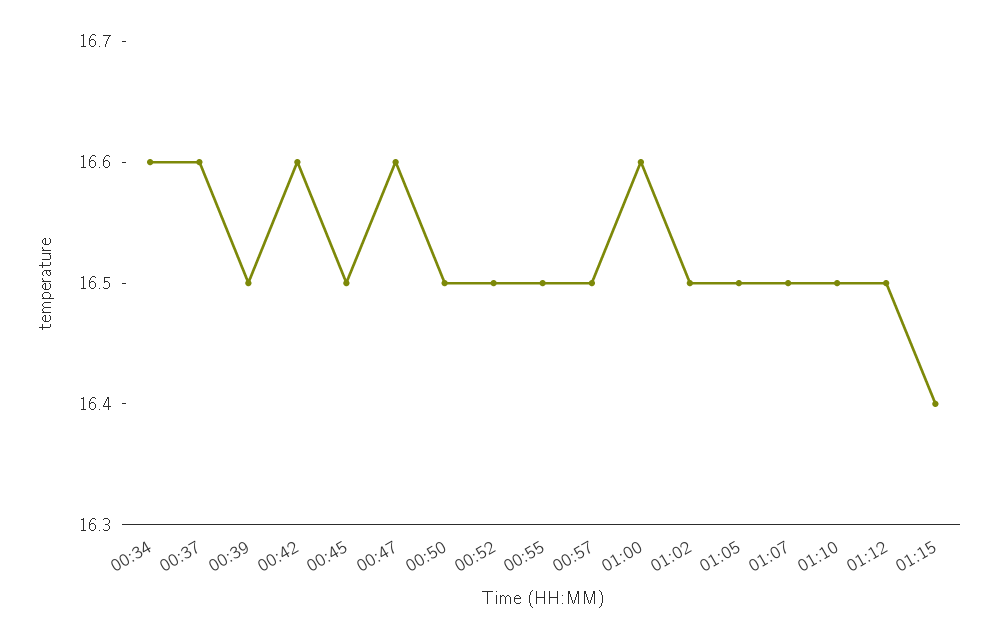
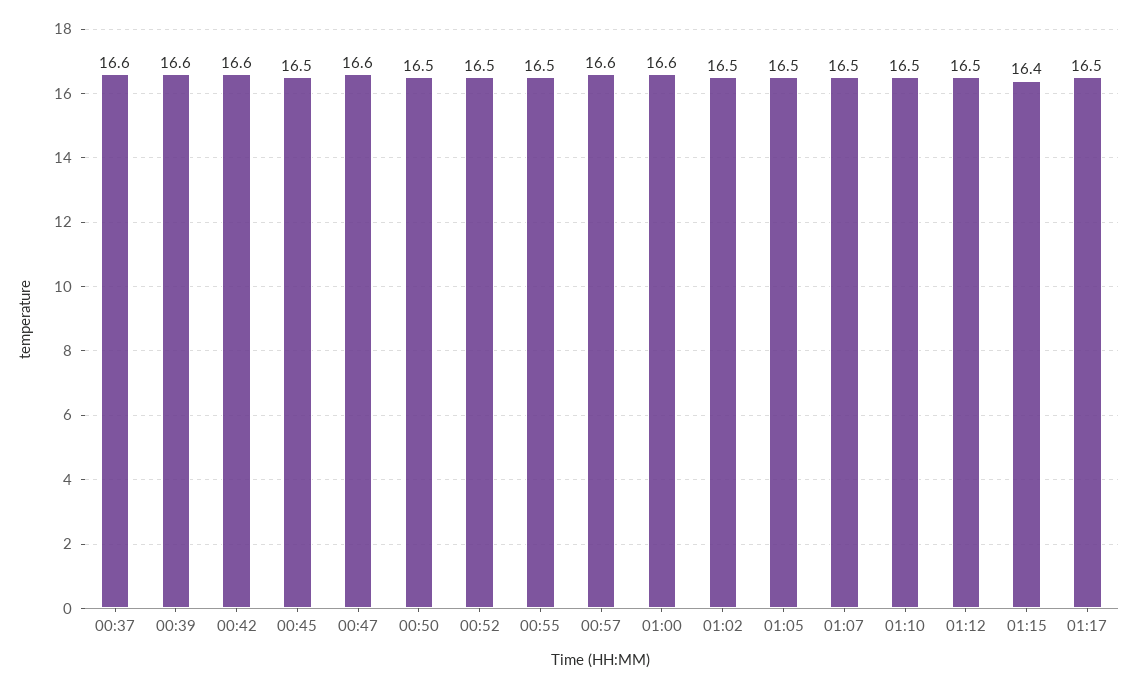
00:34: 16.6 -> none
00:39: 16.5 -> 16.6
00:57: 16.5 -> 16.6
01:17: none -> 16.5

